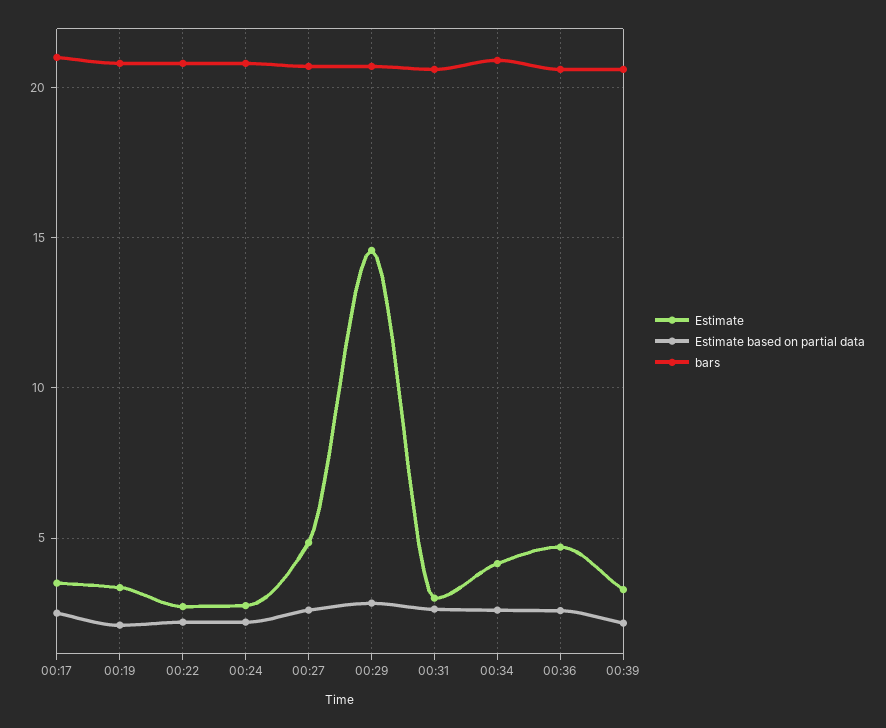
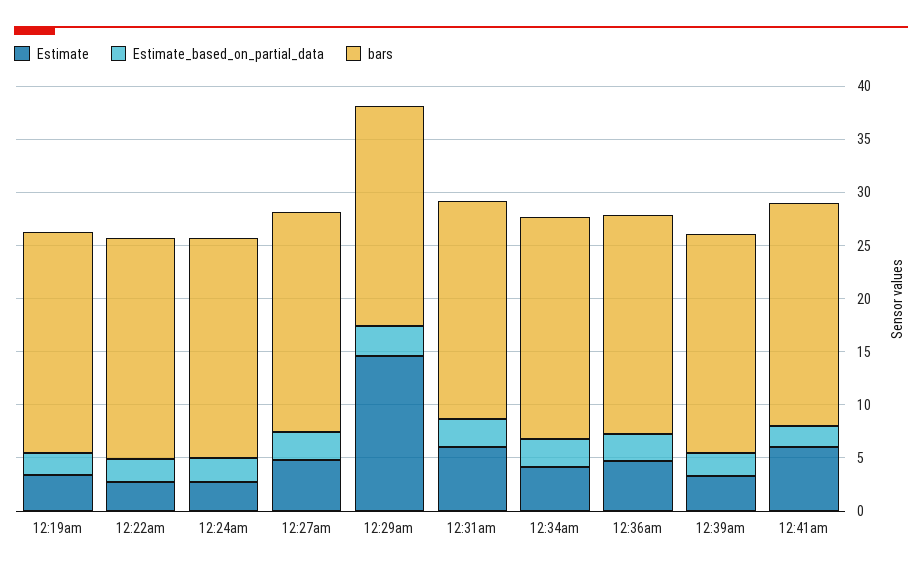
Estimate, 00:17: 3.5 -> none
Estimate based on partial data, 00:17: 2.5 -> none
bars, 00:17: 21 -> none
Estimate, 00:31: 3 -> 6
Estimate, 12:41am: none -> 6
Estimate based on partial data, 12:41am: none -> 2
bars, 12:41am: none -> 21

